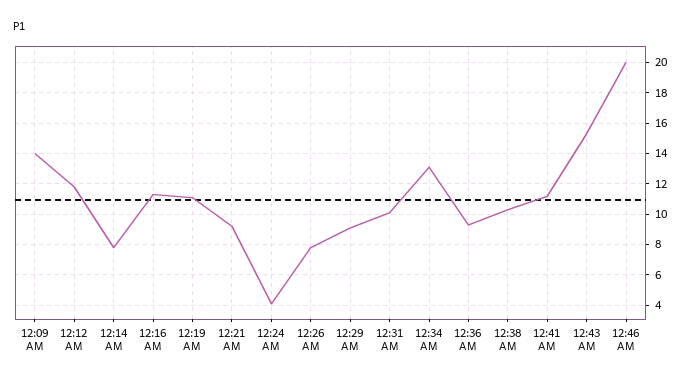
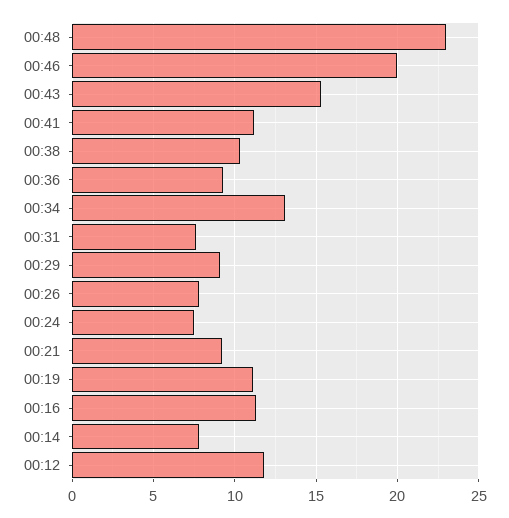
12:09 AM: 14 -> none
12:24 AM: 4 -> 7.5
12:31 AM: 10 -> 7.5
00:48: none -> 23

